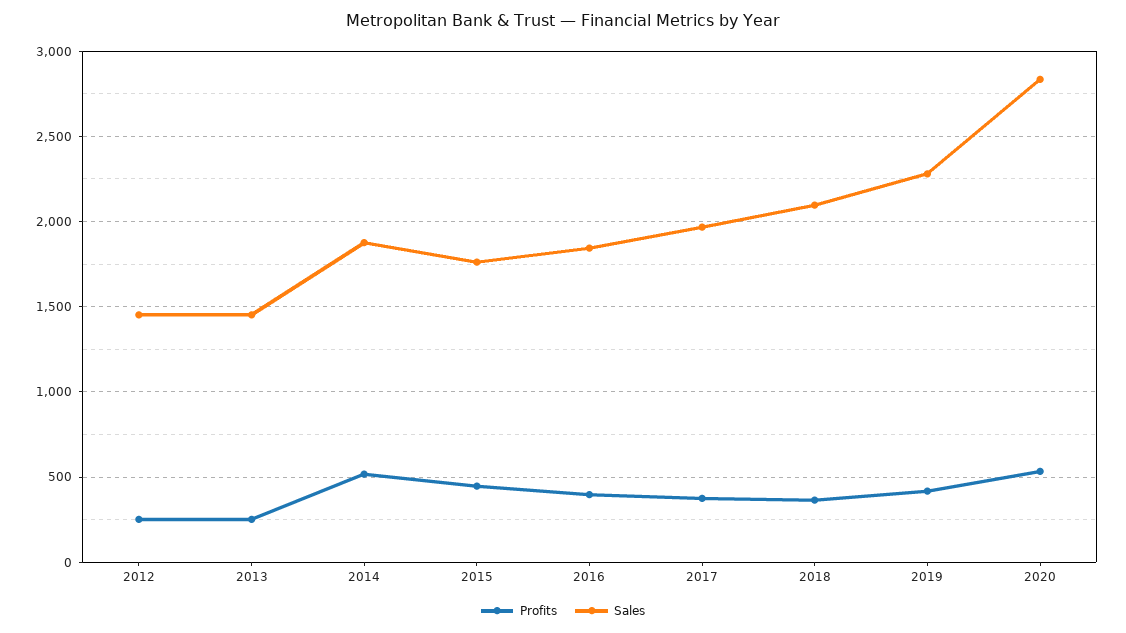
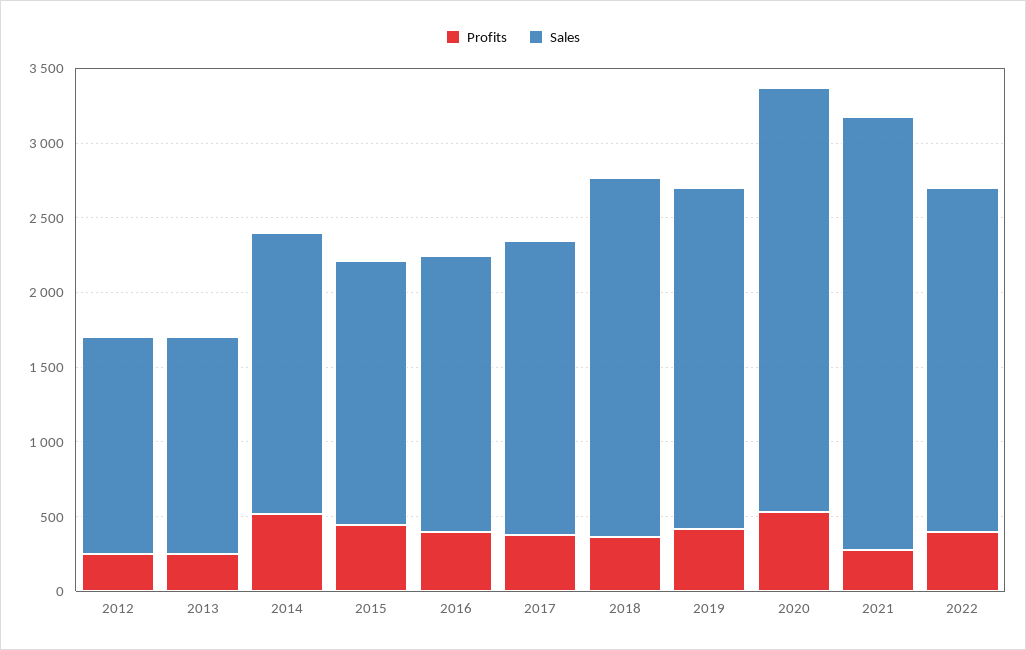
Sales, 2018: 2100 -> 2400
Profits, 2021: none -> 300
Sales, 2021: none -> 2900
Profits, 2022: none -> 400
Sales, 2022: none -> 2300

